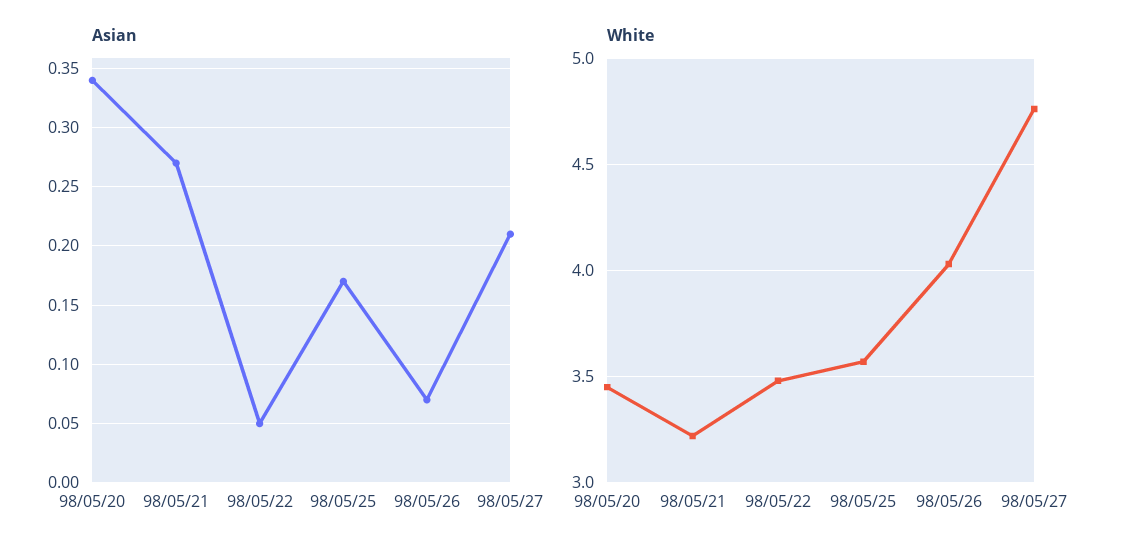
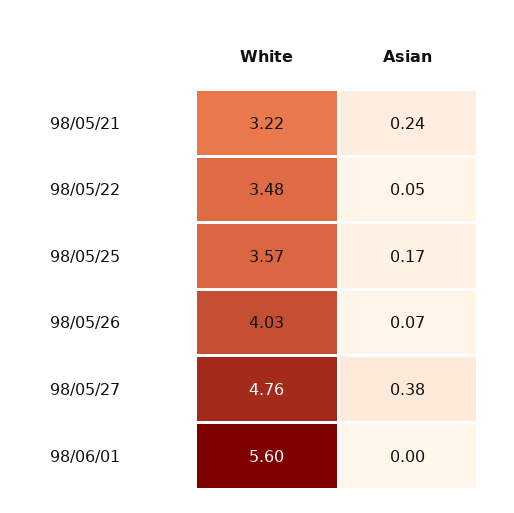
Asian, 98/05/20: 0.34 -> none
Asian, 98/05/21: 0.27 -> 0.24
Asian, 98/05/27: 0.21 -> 0.38
White, 98/05/20: 3.45 -> none
White, 98/06/01: none -> 5.6
Asian, 98/06/01: none -> 0

